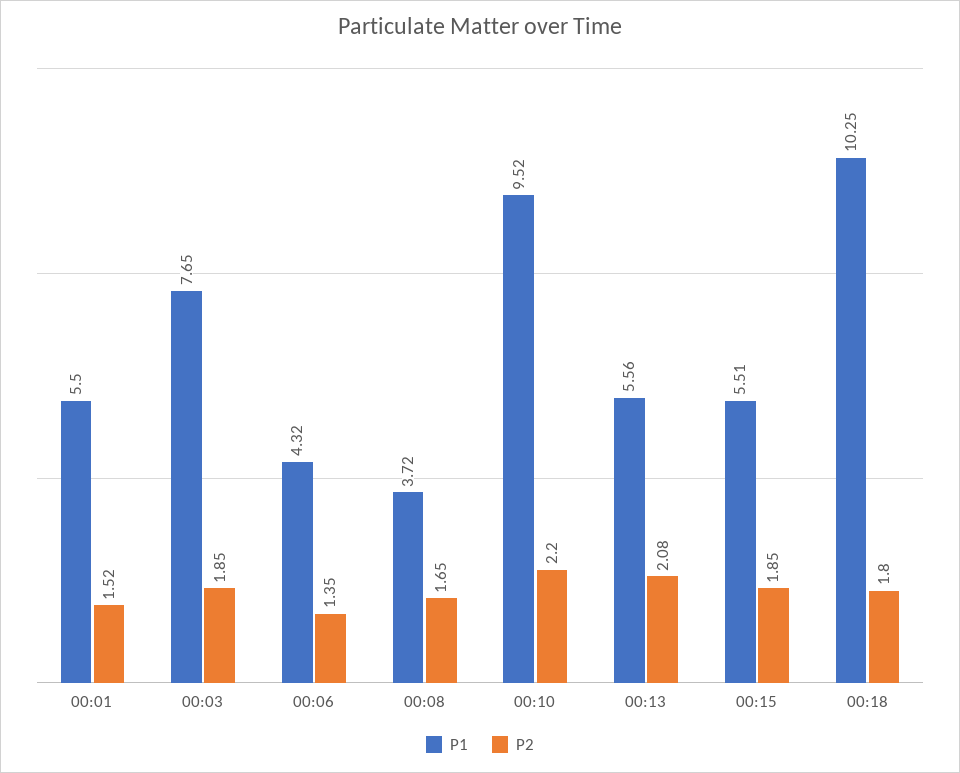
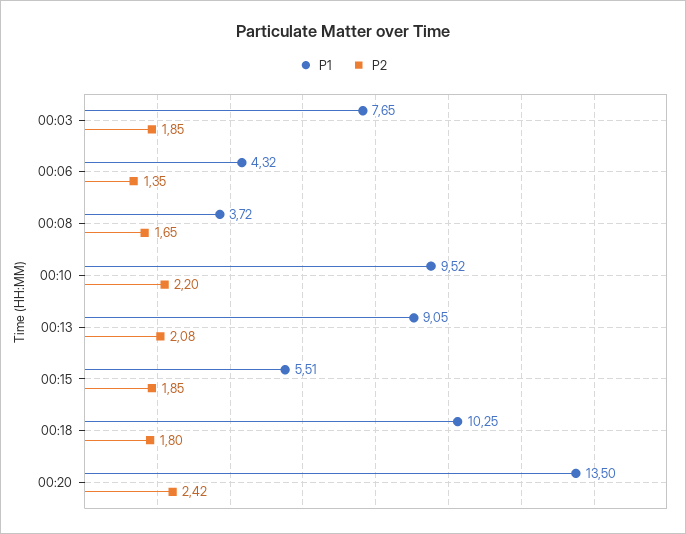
P1, 00:01: 5.5 -> none
P2, 00:01: 1.52 -> none
P1, 00:13: 5.56 -> 9.05
P1, 00:20: none -> 13.5
P2, 00:20: none -> 2.42

